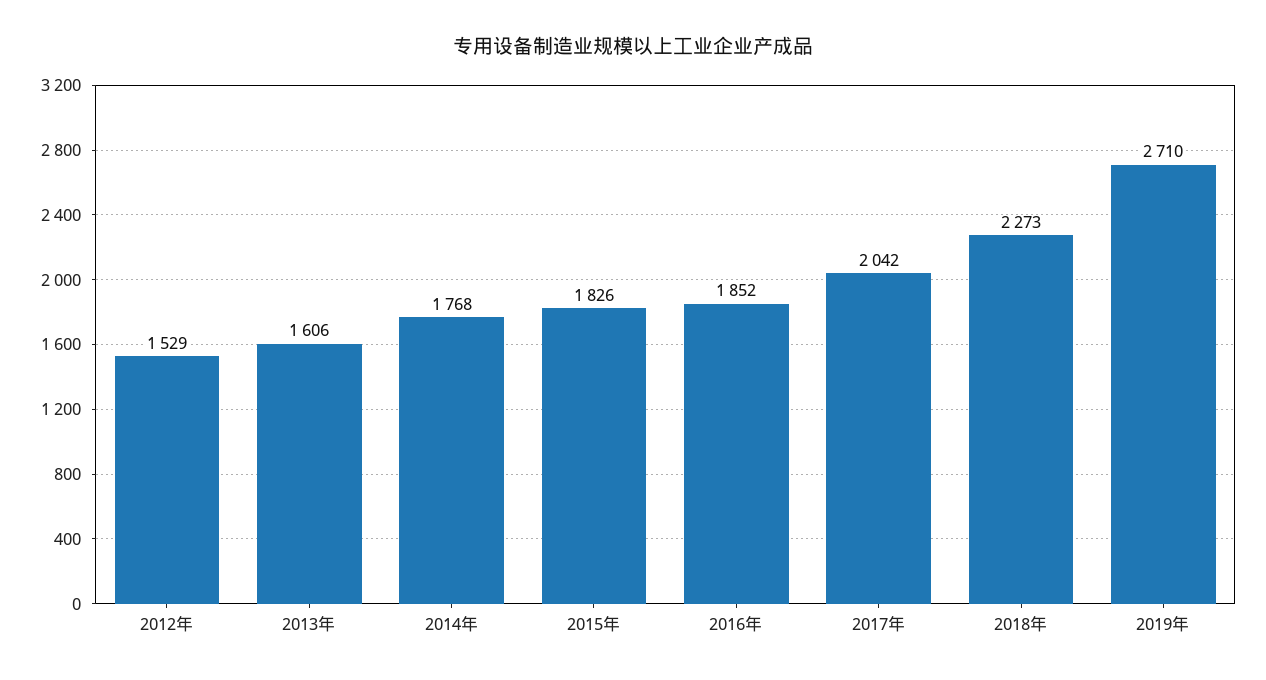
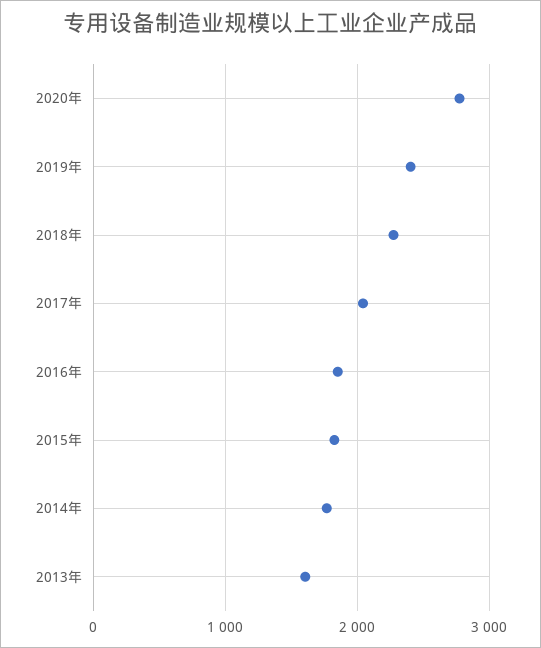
2012年: 1529 -> none
2019年: 2710 -> 2400
2020年: none -> 2800

